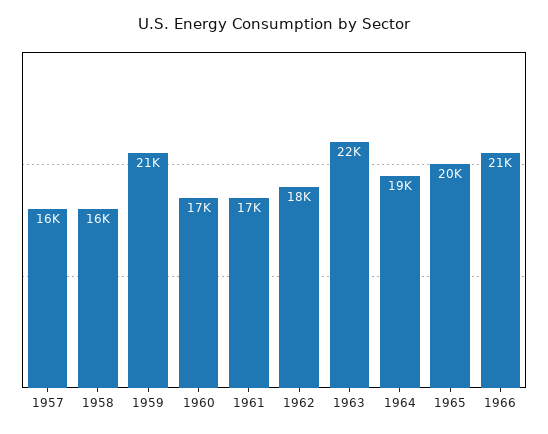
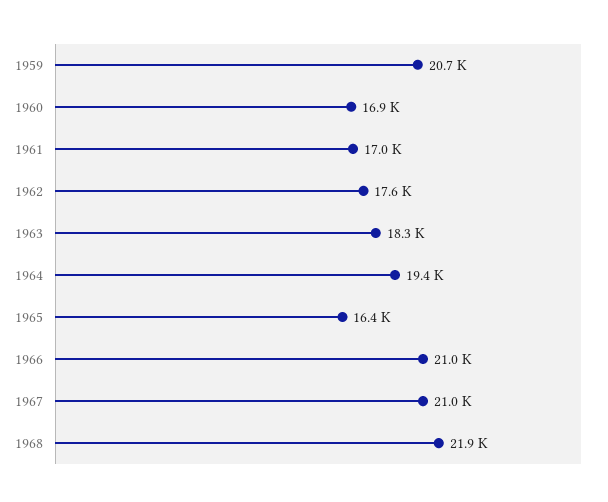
1957: 16000 -> none
1958: 16000 -> none
1963: 22000 -> 18300
1965: 20000 -> 16400
1967: none -> 21000
1968: none -> 21900

